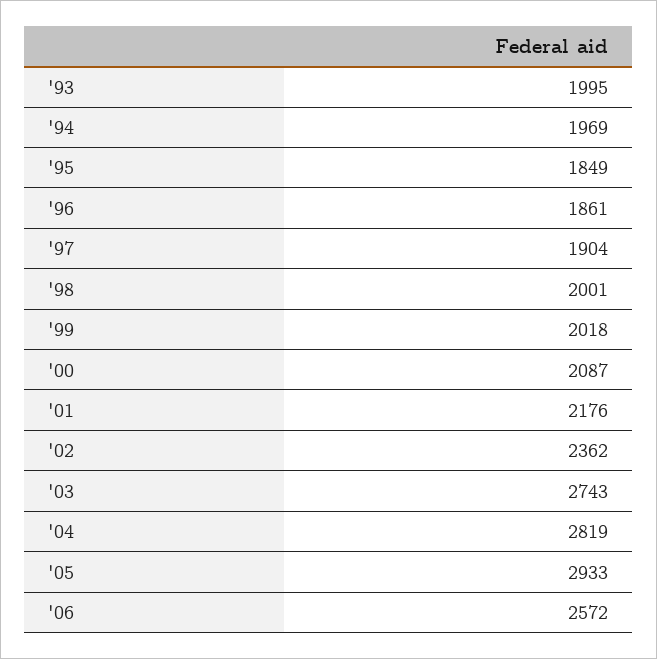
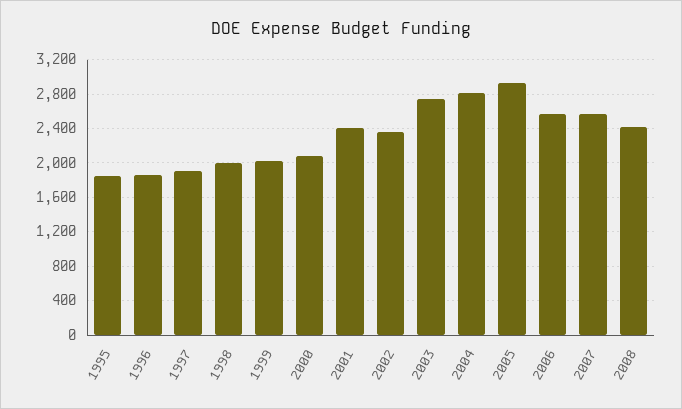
'93: 1995 -> none
'94: 1969 -> none
'01: 2176 -> 2400
2007: none -> 2600
2008: none -> 2400

